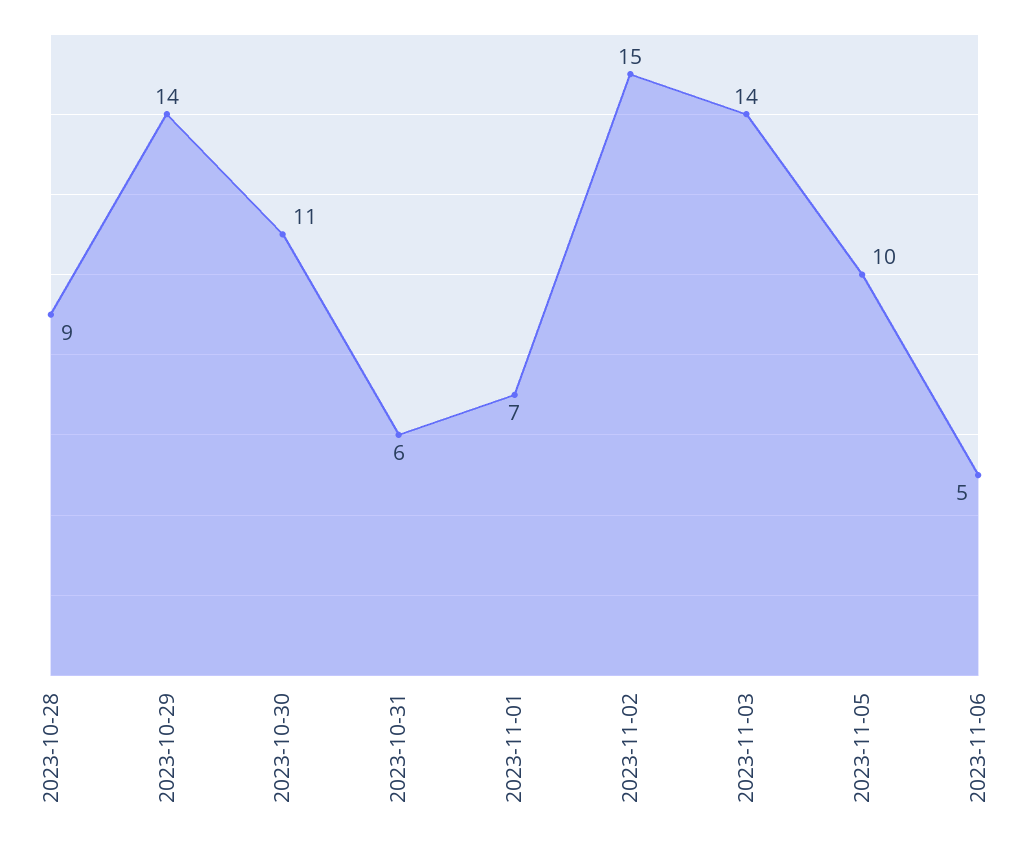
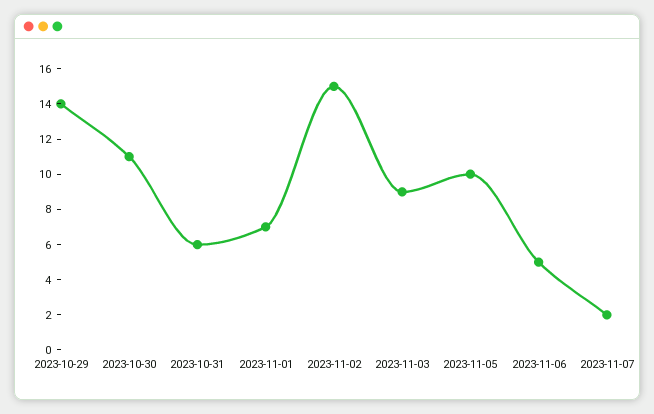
2023-10-28: 9 -> none
2023-11-03: 14 -> 9
2023-11-07: none -> 2

